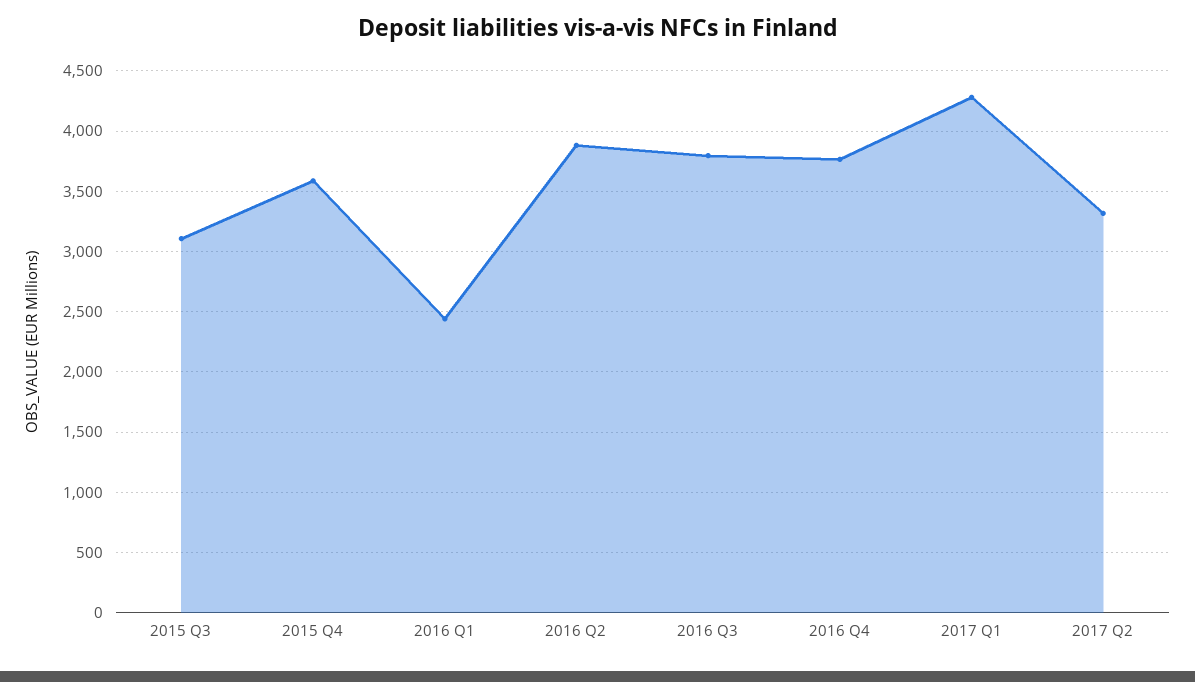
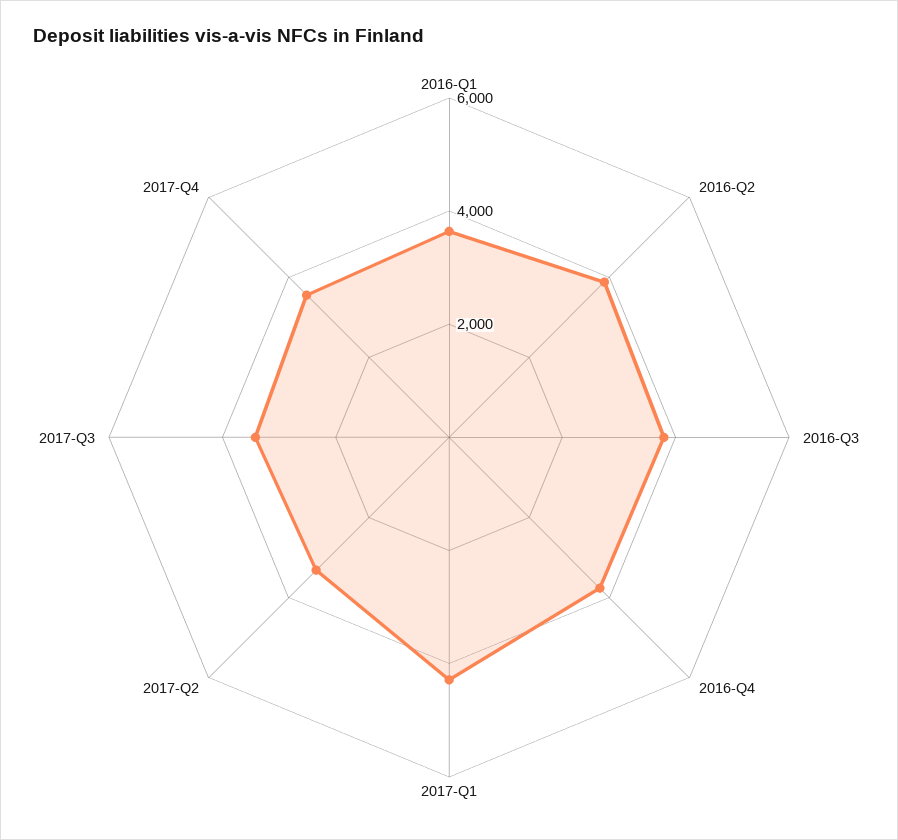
2015 Q3: 3100 -> none
2015 Q4: 3600 -> none
2016 Q1: 2450 -> 3500
2017-Q3: none -> 3500
2017-Q4: none -> 3500

